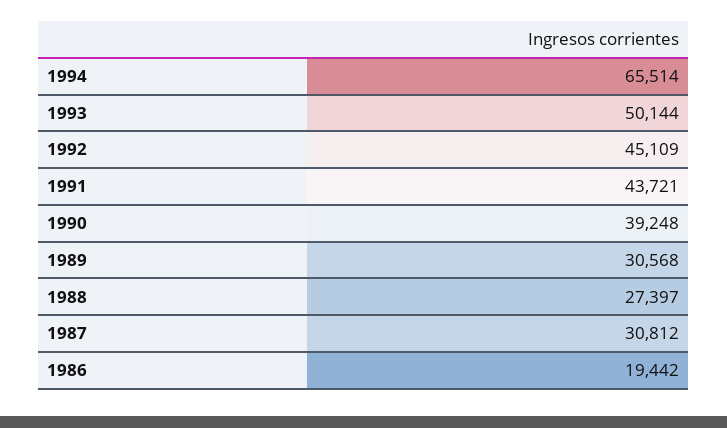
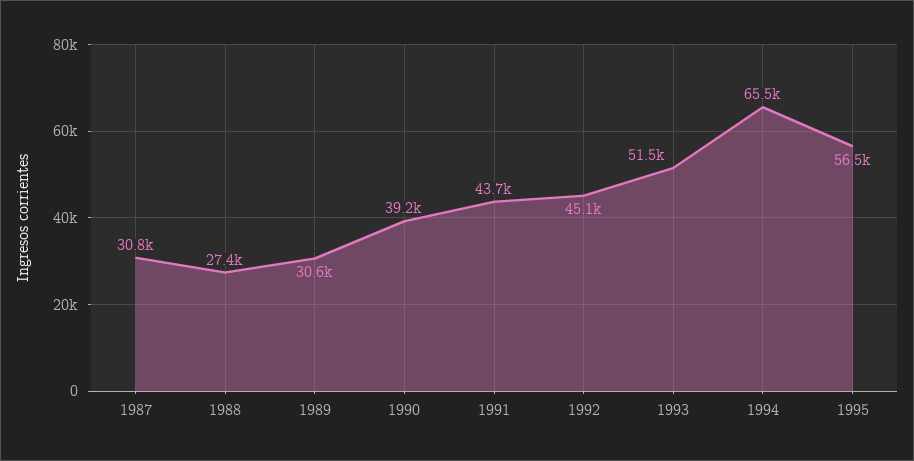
1993: 50144 -> 51500
1986: 19442 -> none
1995: none -> 56500

